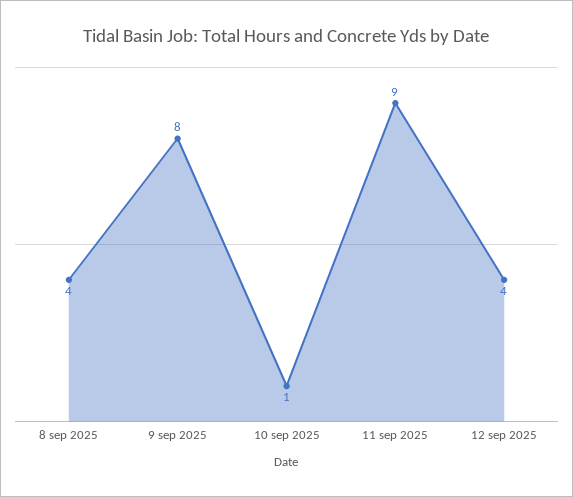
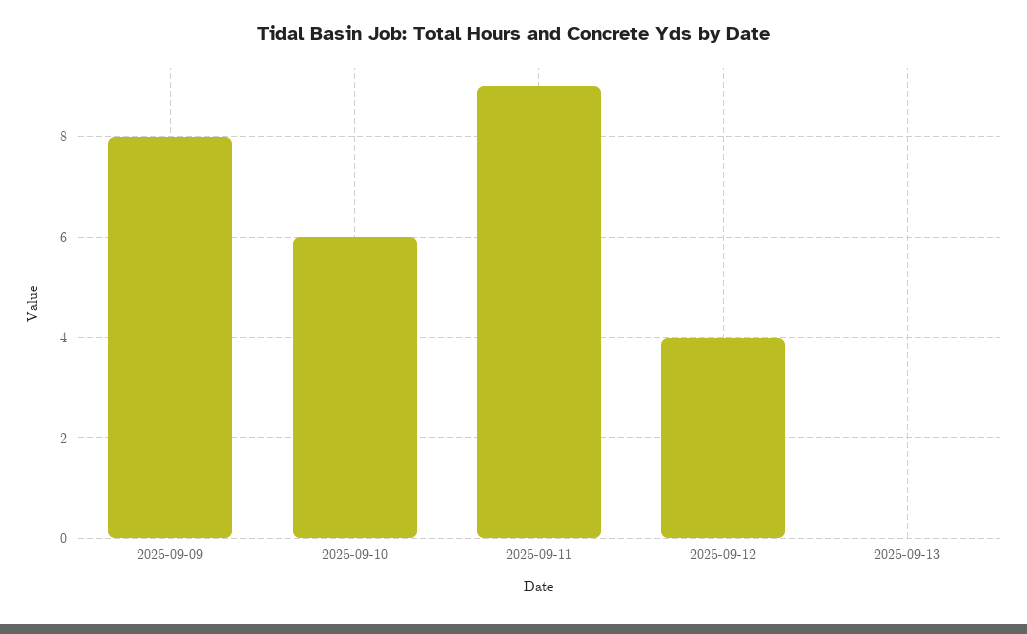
8 sep 2025: 4 -> none
10 sep 2025: 1 -> 6
2025-09-13: none -> 0

